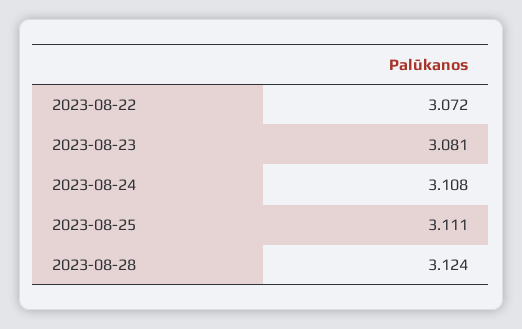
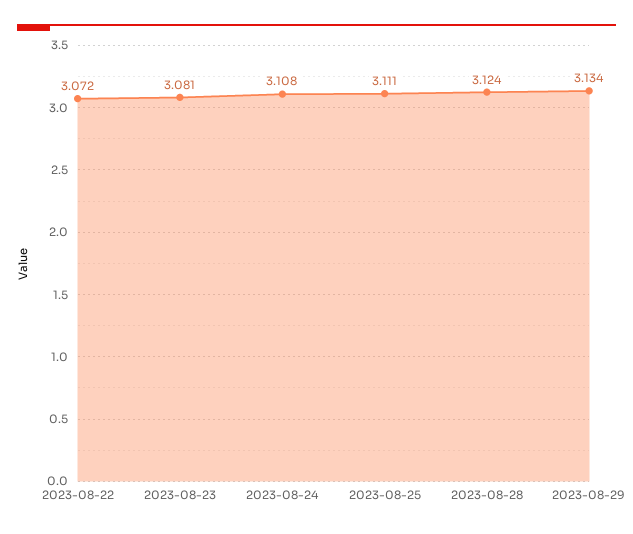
2023-08-29: none -> 3.134

